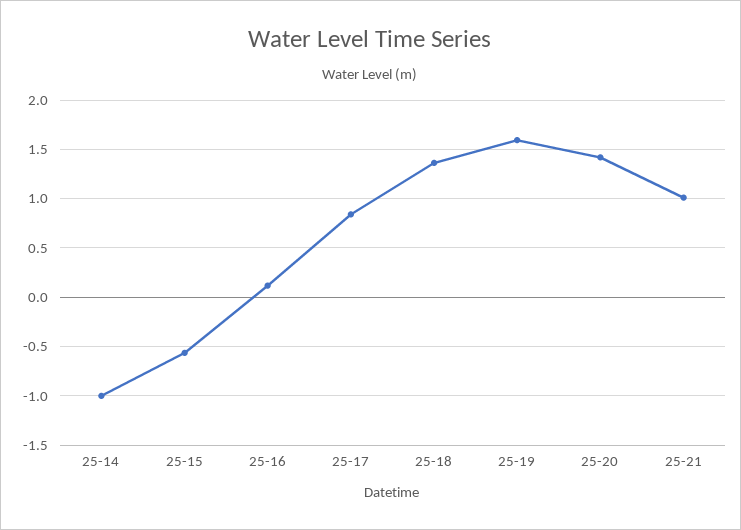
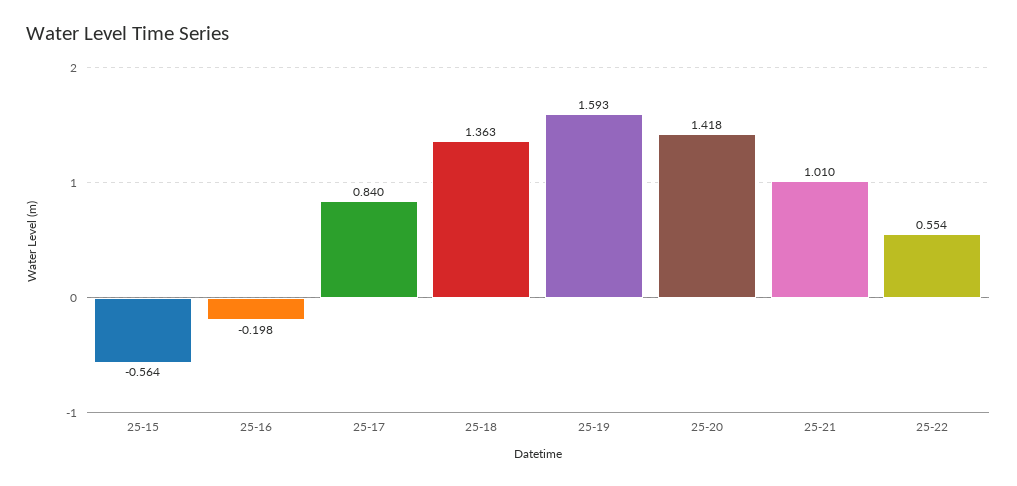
25-14: -1 -> none
25-16: 0.1 -> -0.198
25-22: none -> 0.554

